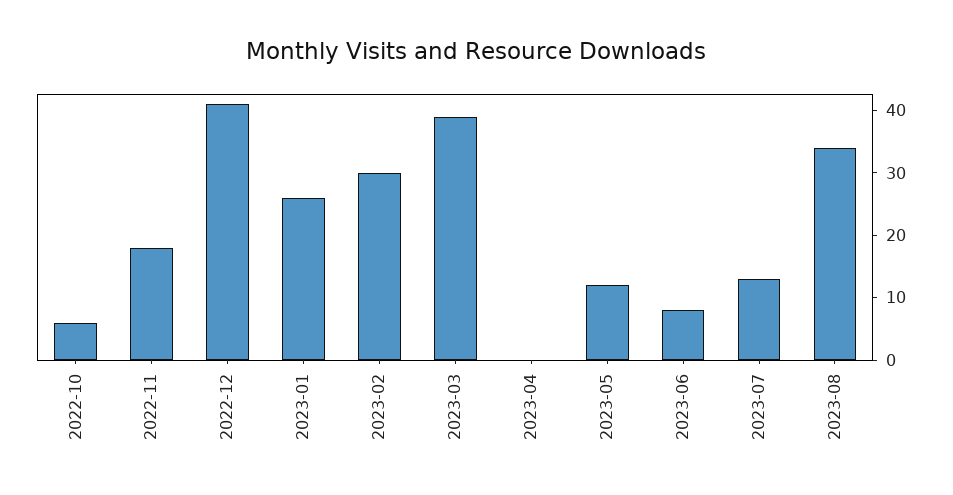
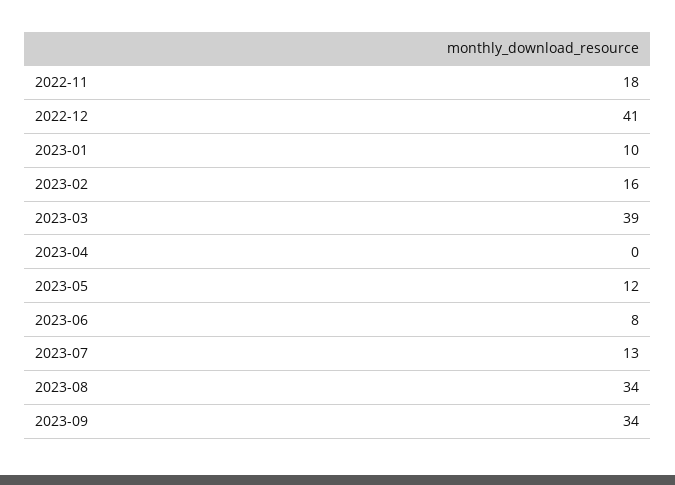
2022-10: 5 -> none
2023-01: 25 -> 10
2023-02: 30 -> 16
2023-09: none -> 34

